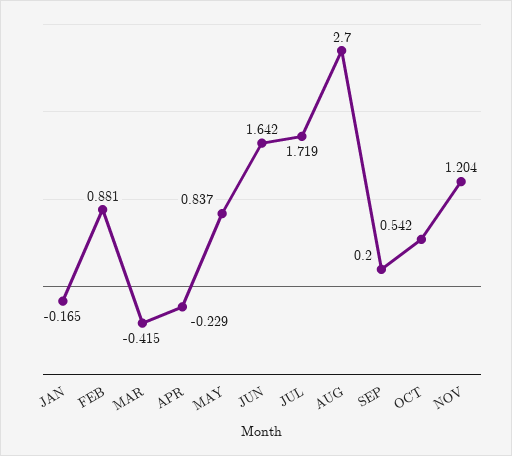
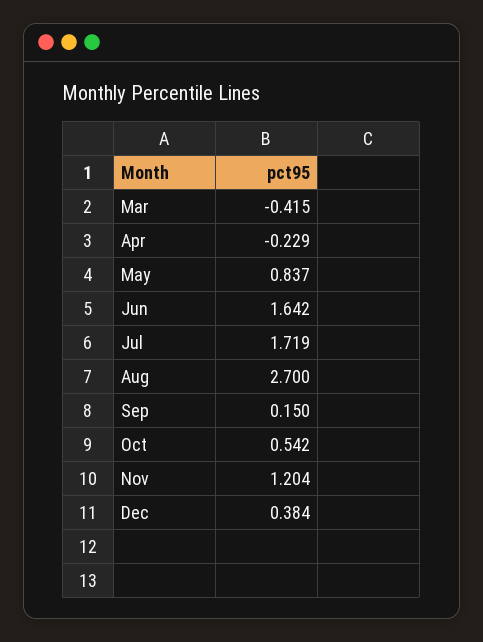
JAN: -0.165 -> none
FEB: 0.881 -> none
SEP: 0.2 -> 0.15
Dec: none -> 0.384

